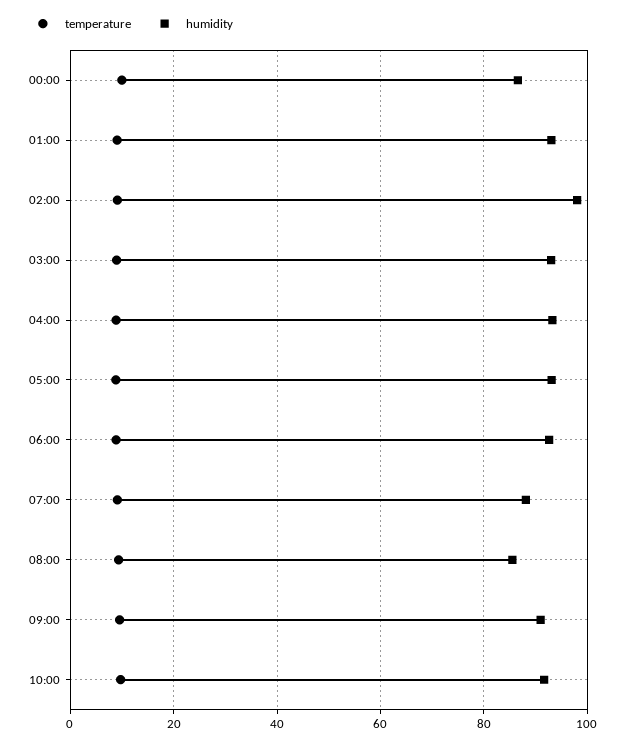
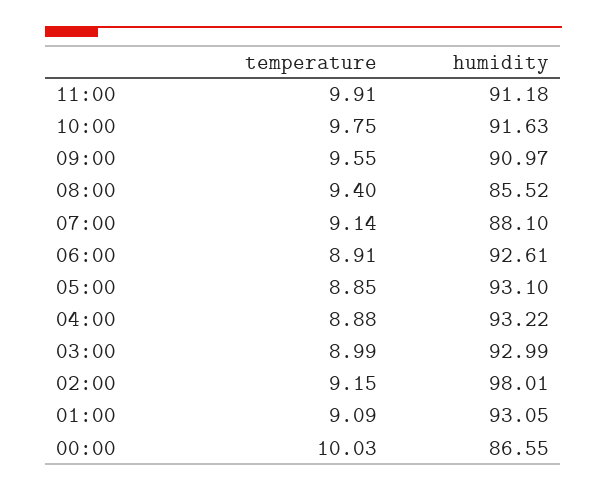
temperature, 11:00: none -> 9.91
humidity, 11:00: none -> 91.18

